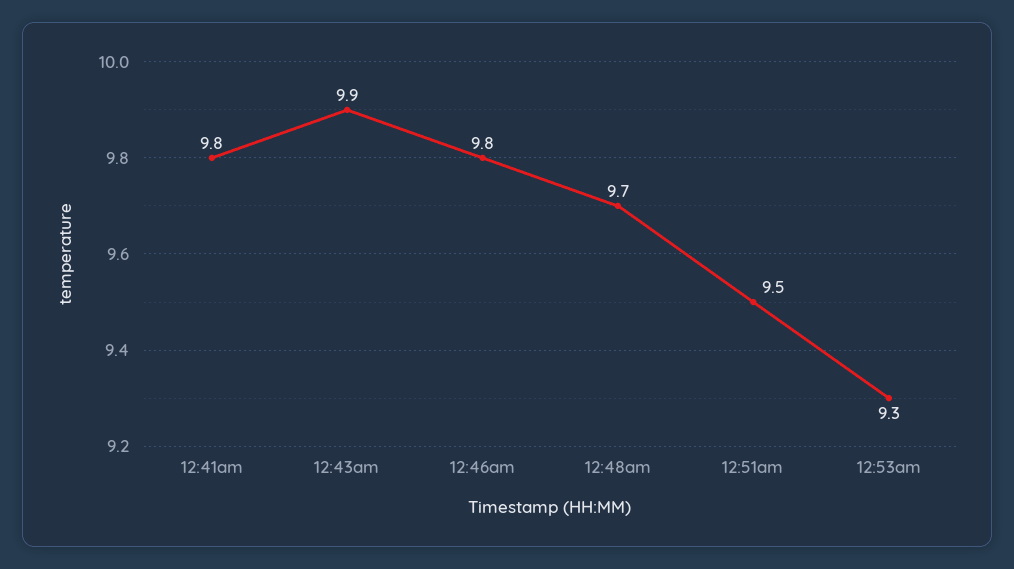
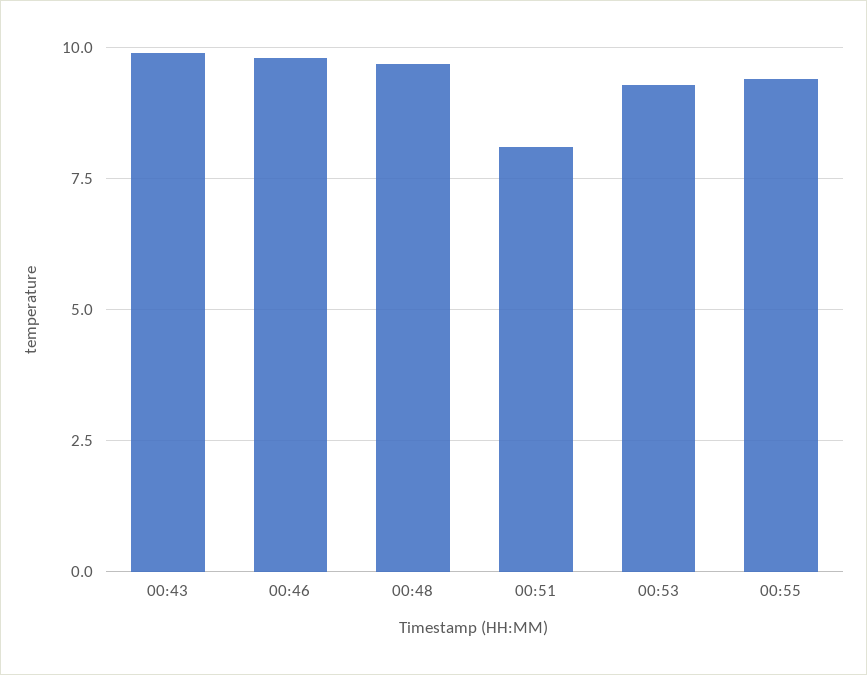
12:41am: 9.8 -> none
12:51am: 9.5 -> 8
00:55: none -> 9.5

